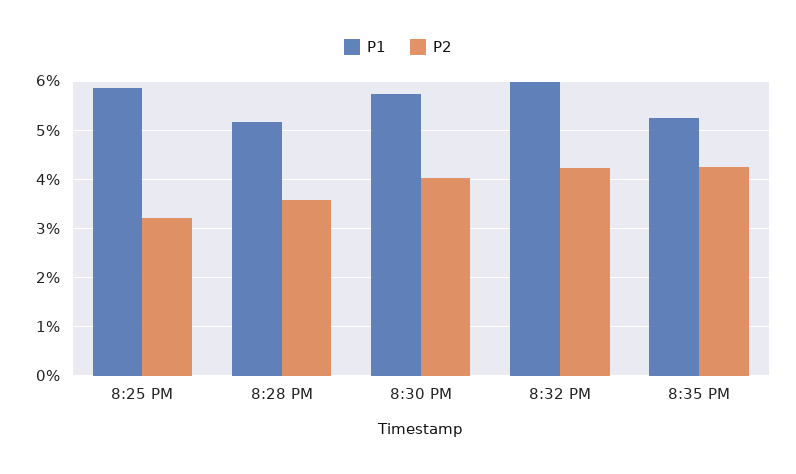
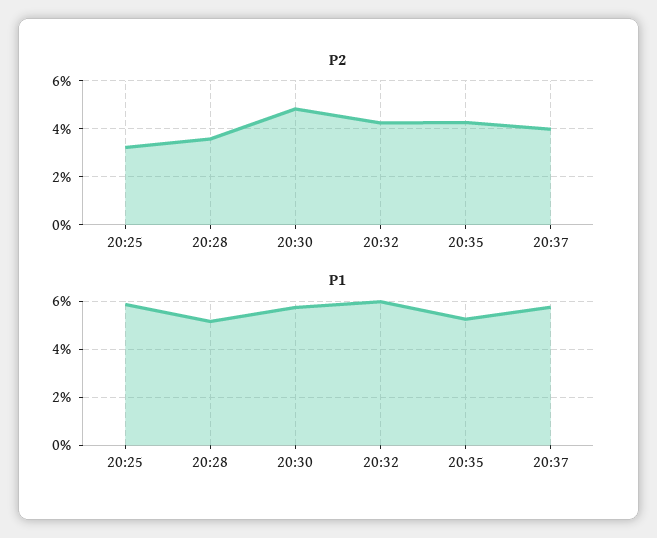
P2, 8:30 PM: 4 -> 4.75
P2, 20:37: none -> 4
P1, 20:37: none -> 5.75

